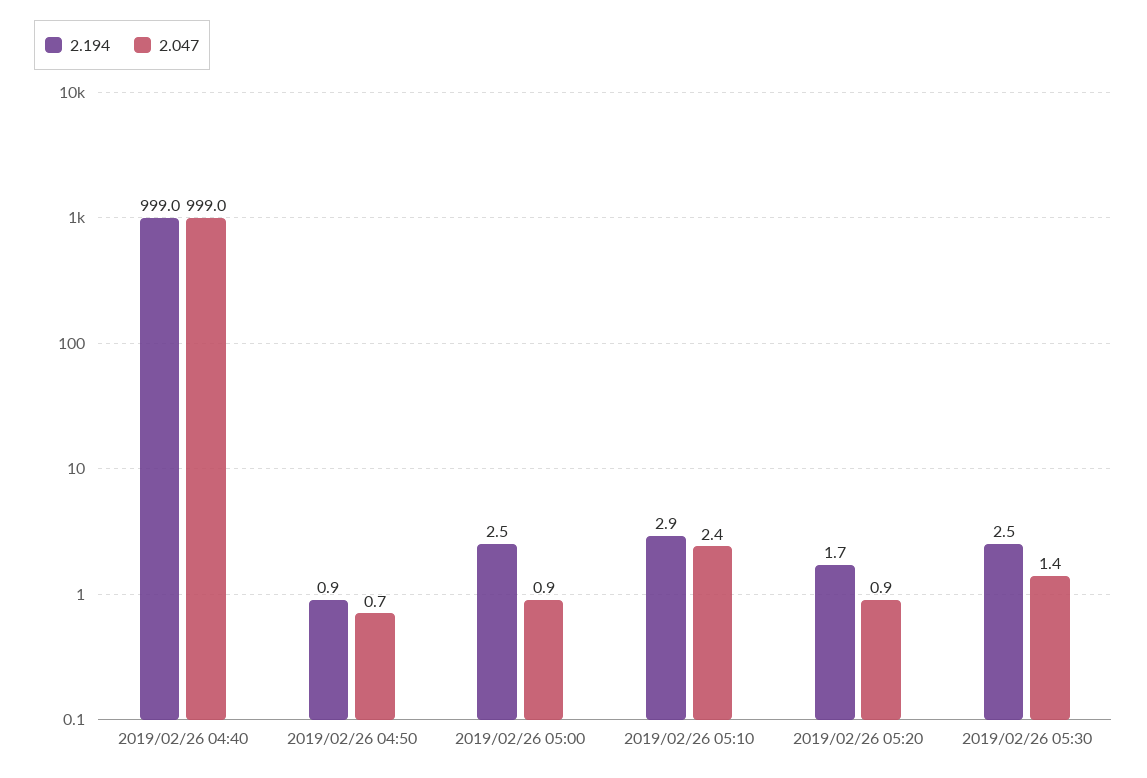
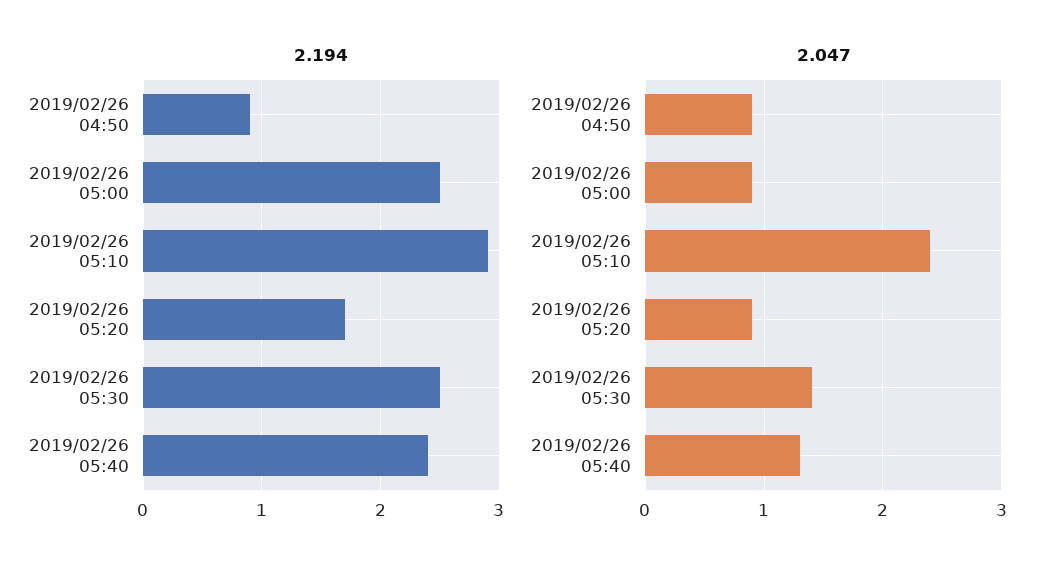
2.194, 2019/02/26 04:40: 999 -> none
2.047, 2019/02/26 04:40: 999 -> none
2.047, 2019/02/26 04:50: 0.7 -> 0.9
2.194, 2019/02/26 05:40: none -> 2.4
2.047, 2019/02/26 05:40: none -> 1.3

